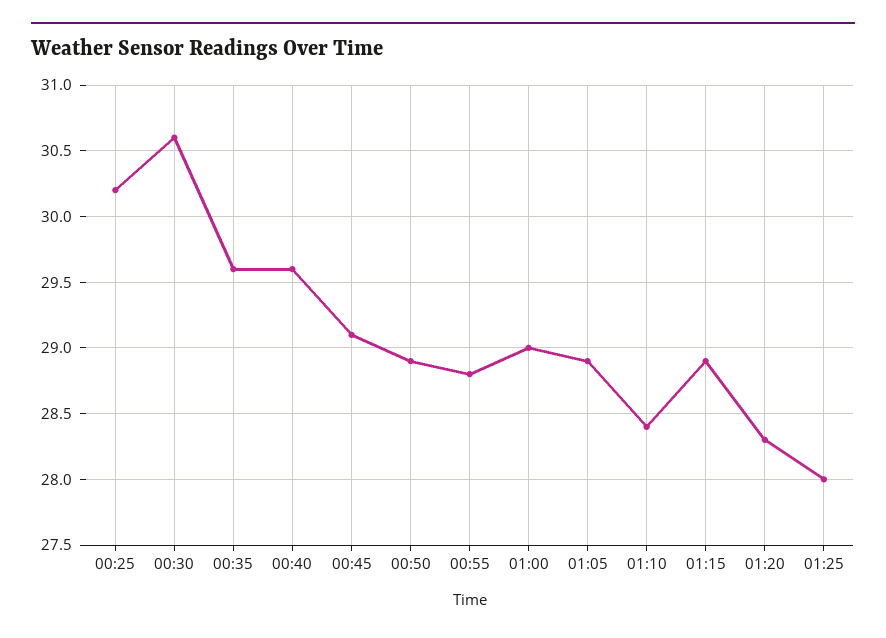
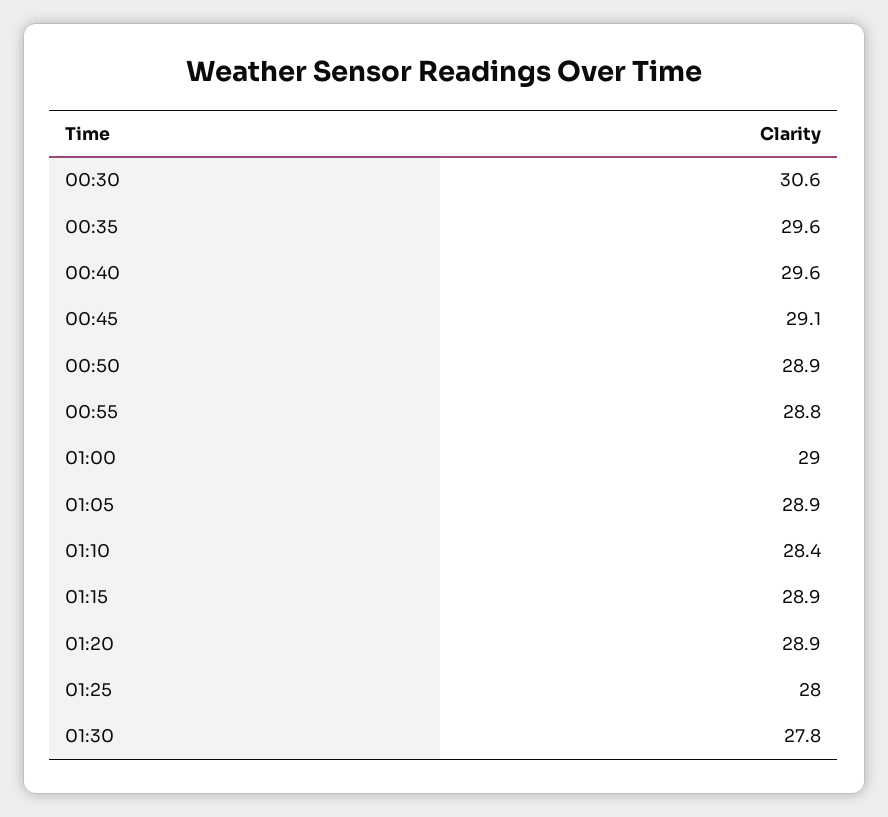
00:25: 30.2 -> none
01:20: 28.3 -> 28.9
01:30: none -> 27.8

